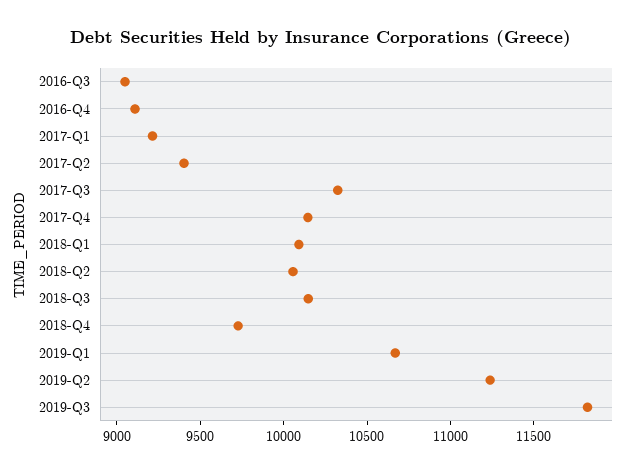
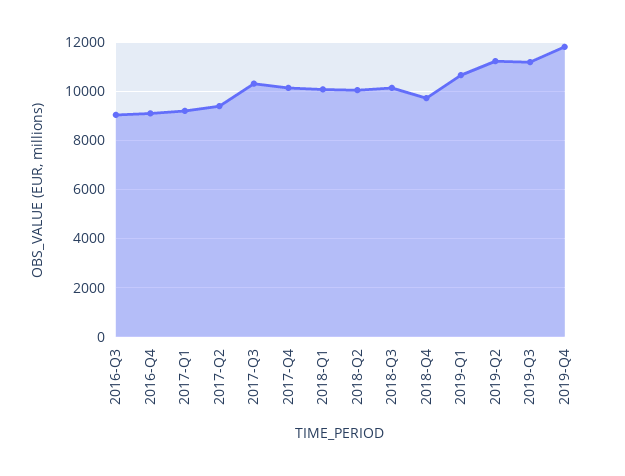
2019-Q3: 11800 -> 11250
2019-Q4: none -> 11750

